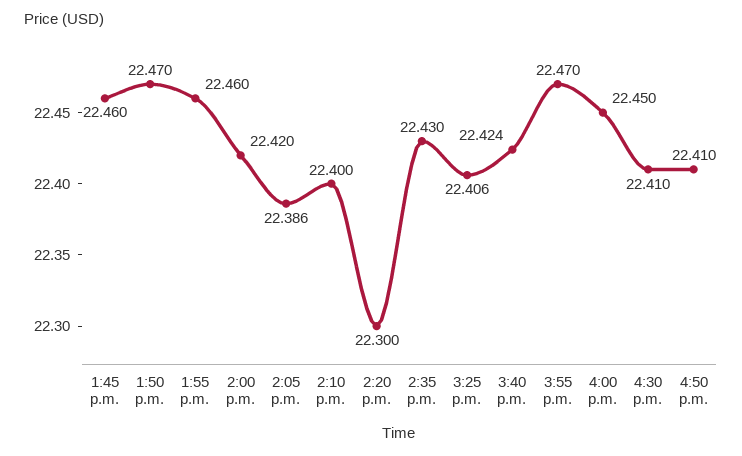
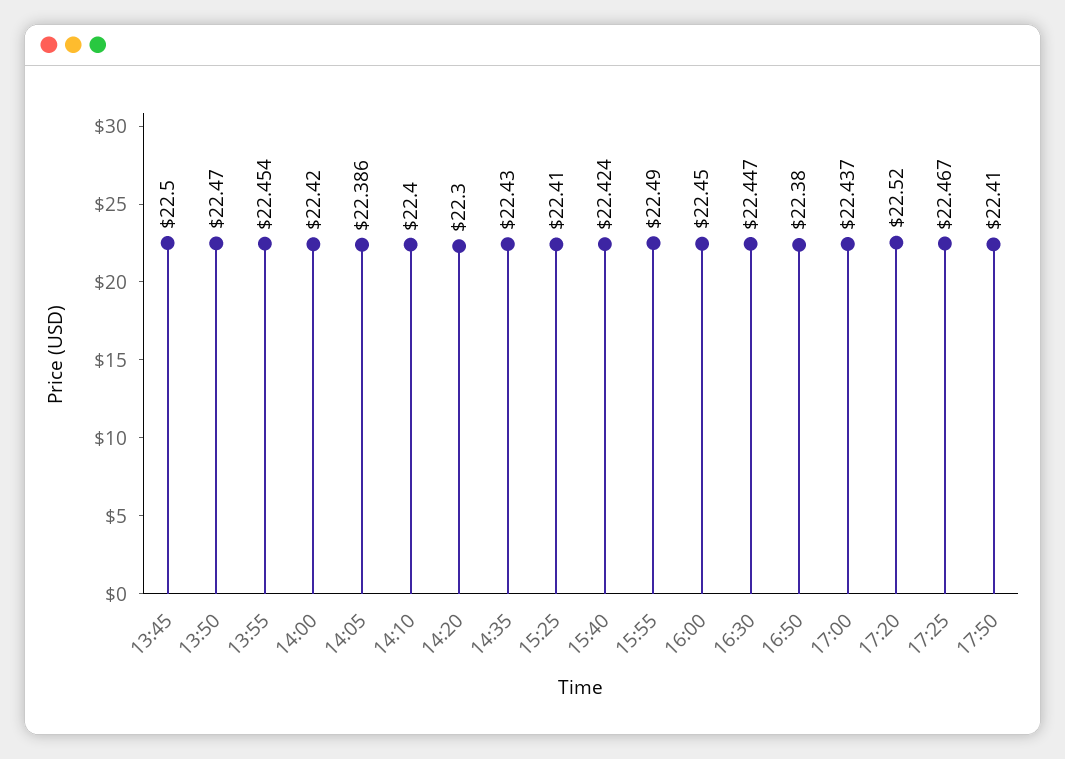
1:45 p.m.: 22.46 -> 22.5
1:55 p.m.: 22.46 -> 22.454
3:25 p.m.: 22.406 -> 22.41
3:55 p.m.: 22.47 -> 22.49
4:30 p.m.: 22.41 -> 22.447
4:50 p.m.: 22.41 -> 22.38
17:00: none -> 22.437
17:20: none -> 22.52
17:25: none -> 22.467
17:50: none -> 22.41

